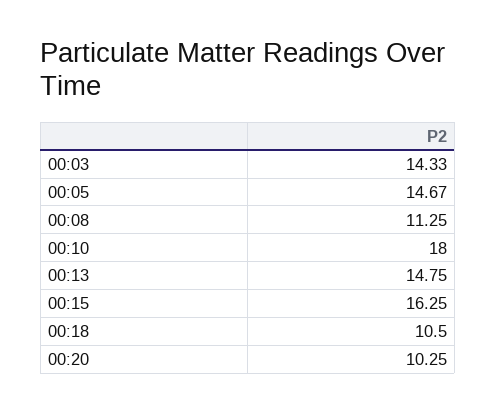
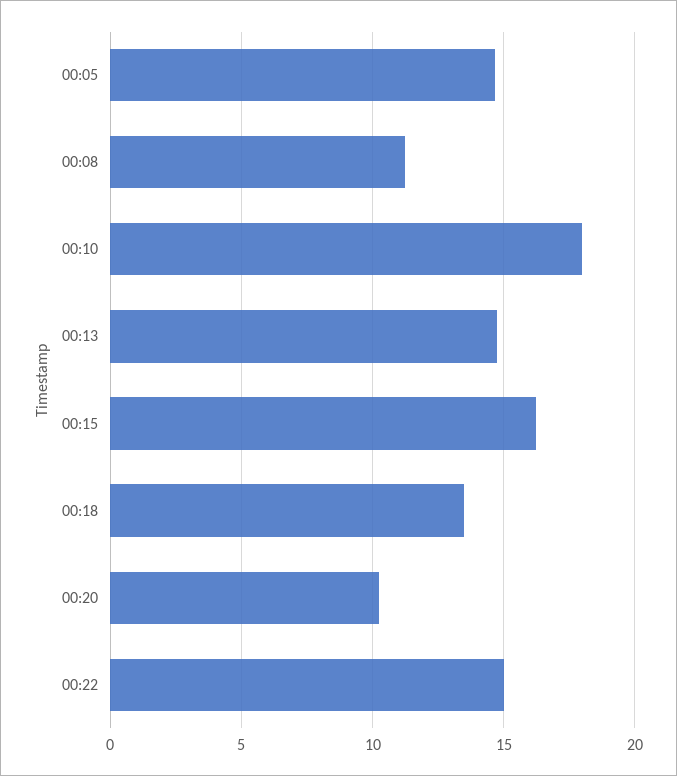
00:03: 14.33 -> none
00:18: 10.5 -> 13.5
00:22: none -> 15

